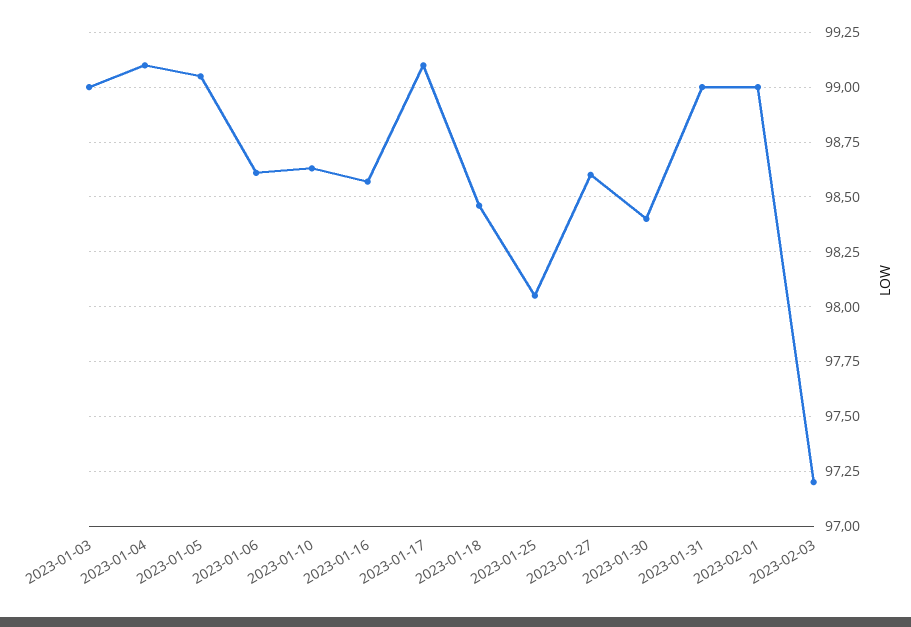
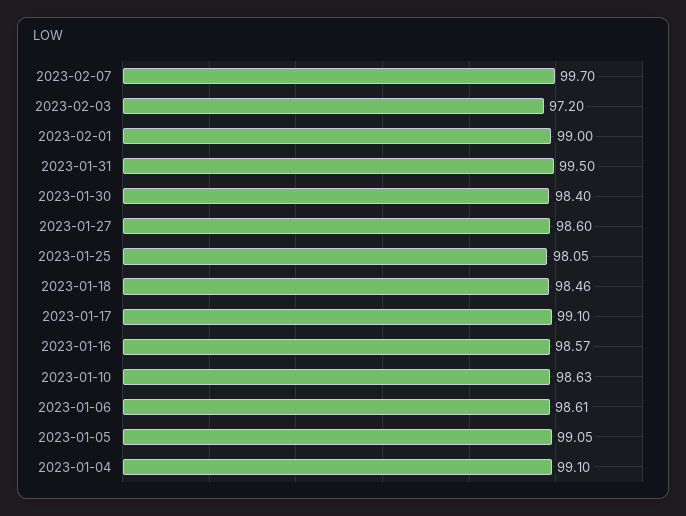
2023-01-03: 99 -> none
2023-01-31: 99 -> 99.5
2023-02-07: none -> 99.7

